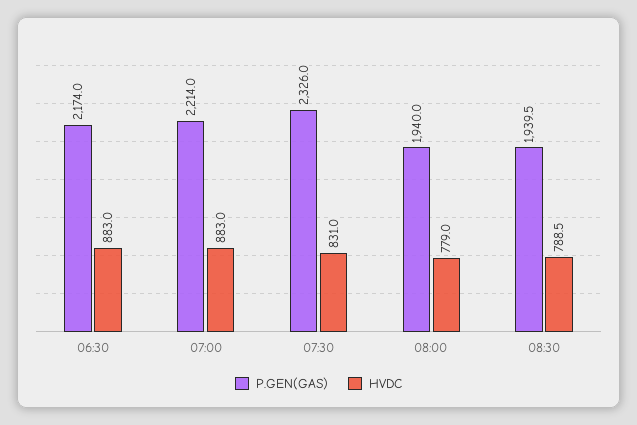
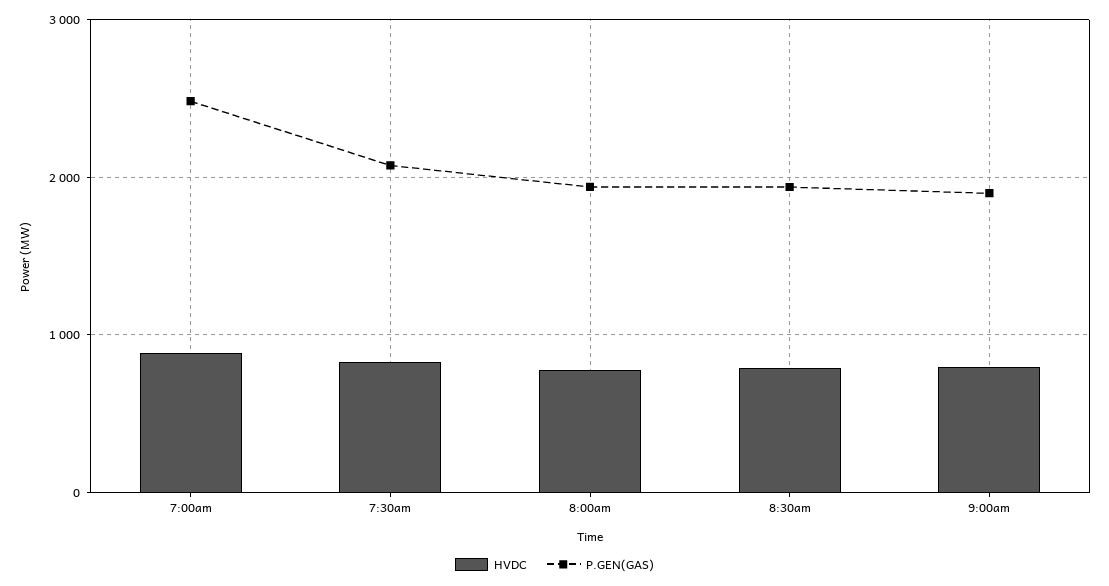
P.GEN(GAS), 06:30: 2174 -> none
HVDC, 06:30: 883 -> none
P.GEN(GAS), 07:00: 2214 -> 2500
P.GEN(GAS), 07:30: 2326 -> 2100
HVDC, 9:00am: none -> 800
P.GEN(GAS), 9:00am: none -> 1900

